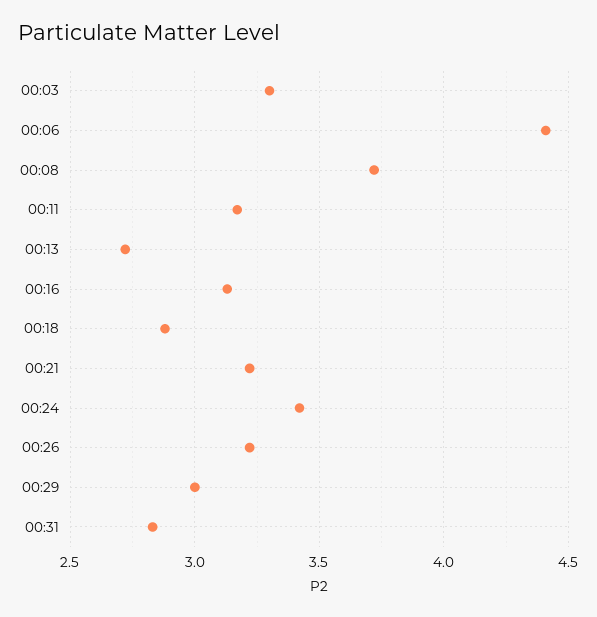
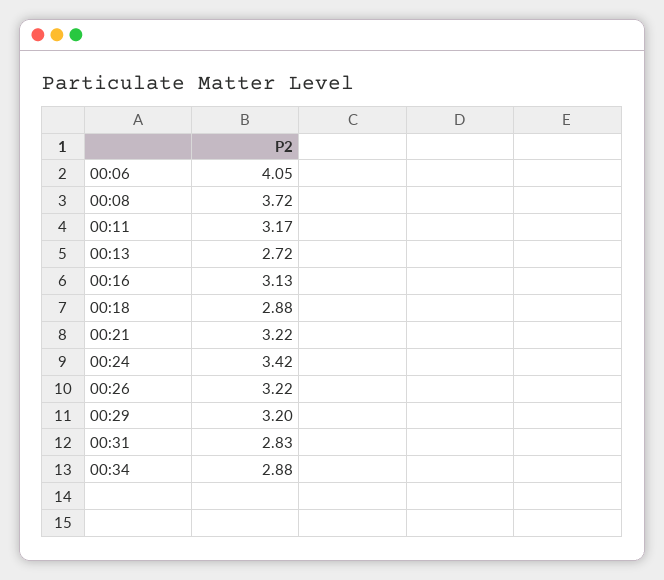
00:03: 3.3 -> none
00:06: 4.4 -> 4.05
00:29: 3 -> 3.2
00:34: none -> 2.88

